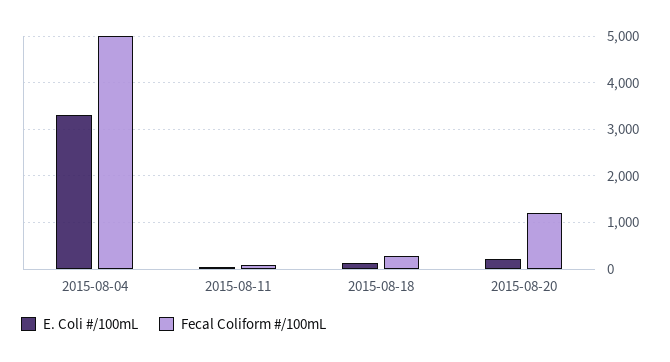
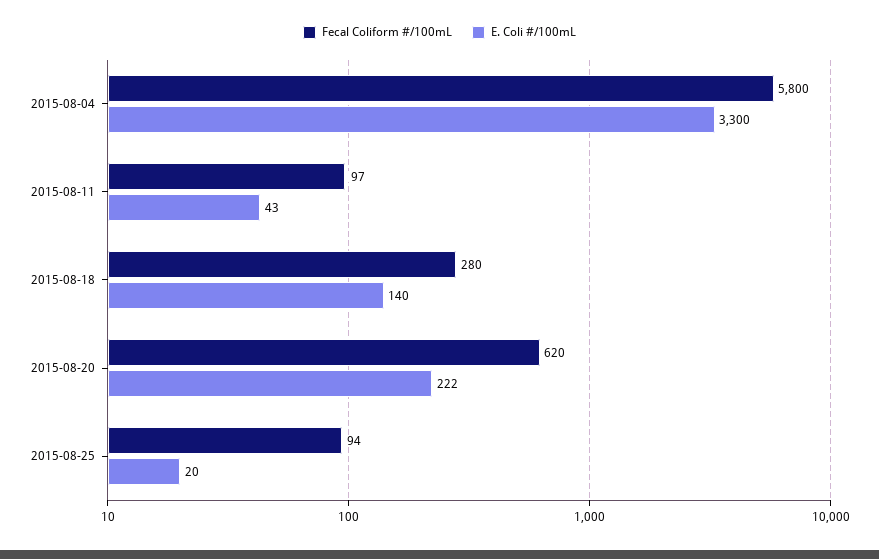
Fecal Coliform #/100mL, 2015-08-04: 5000 -> 5800
Fecal Coliform #/100mL, 2015-08-20: 1200 -> 620
Fecal Coliform #/100mL, 2015-08-25: none -> 94
E. Coli #/100mL, 2015-08-25: none -> 20

